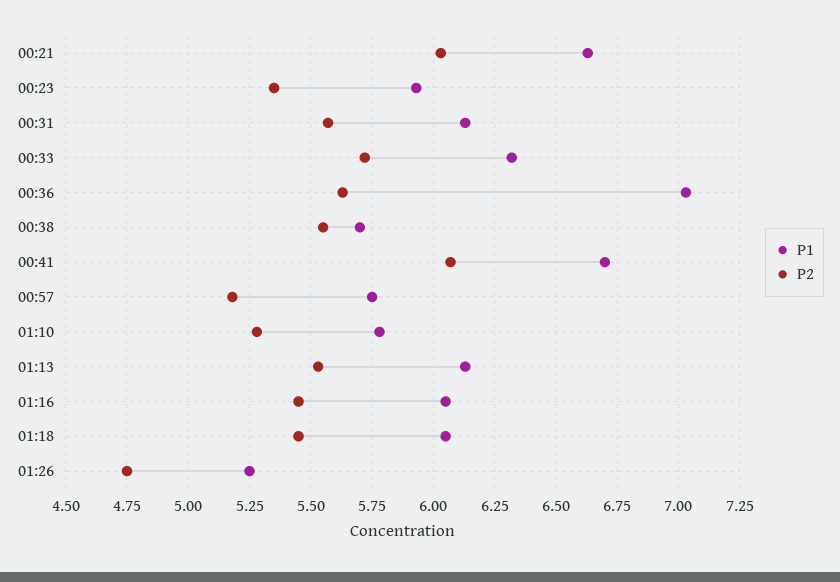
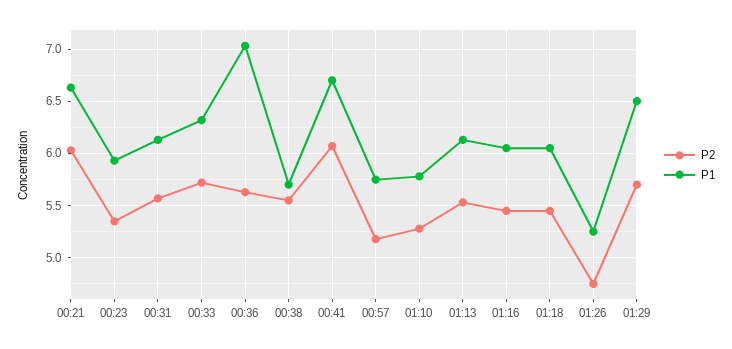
P2, 01:29: none -> 5.7
P1, 01:29: none -> 6.5

